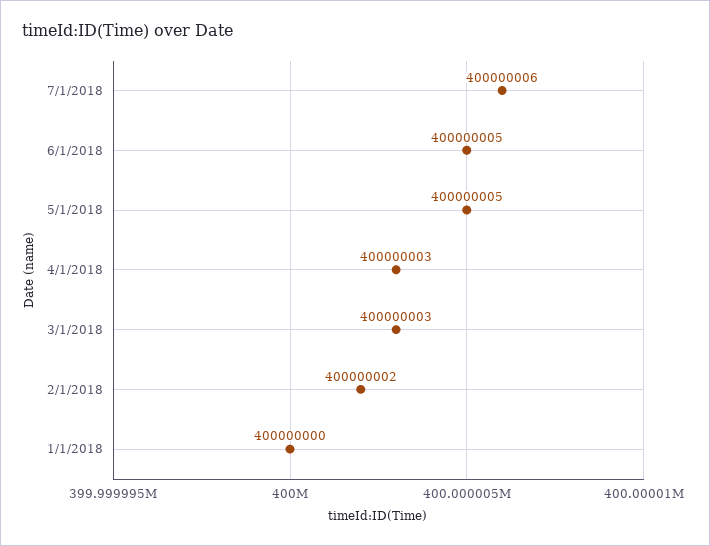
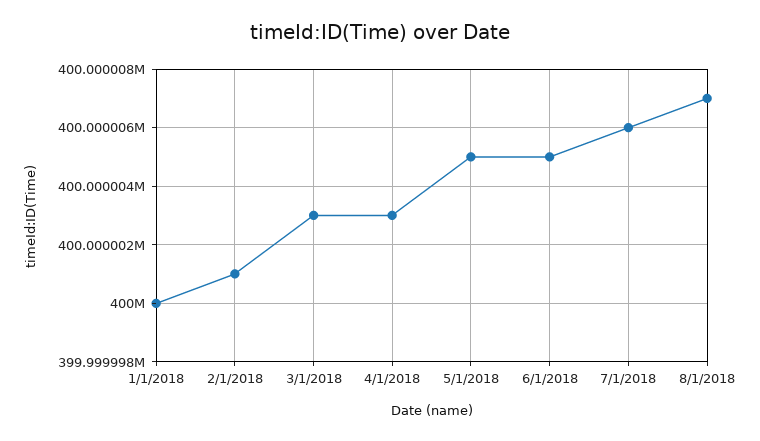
2/1/2018: 400000002 -> 400000001
8/1/2018: none -> 400000007

